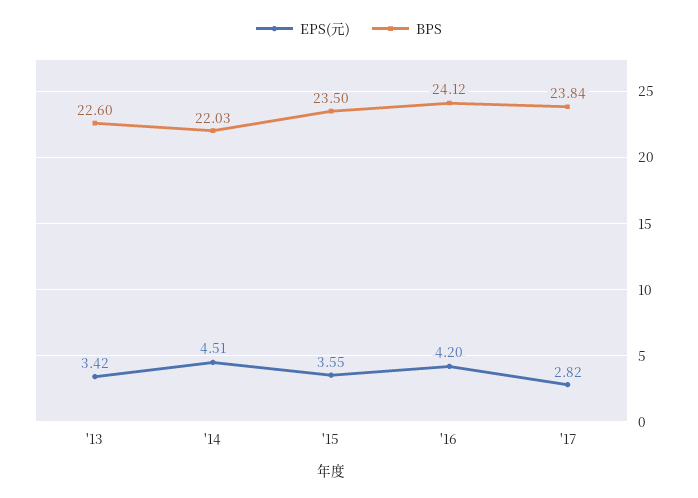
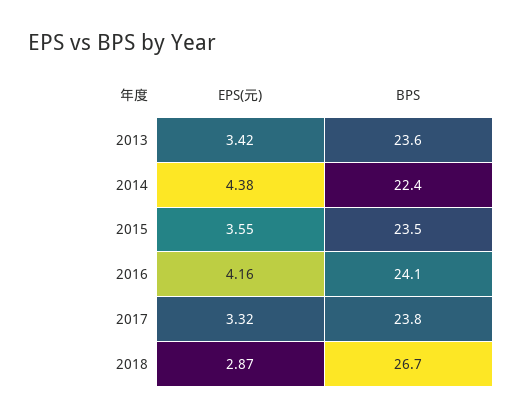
BPS, '13: 22.6 -> 23.6
EPS(元), '14: 4.51 -> 4.38
BPS, '14: 22.03 -> 22.4
EPS(元), '16: 4.2 -> 4.16
EPS(元), '17: 2.82 -> 3.32
EPS(元), 2018: none -> 2.87
BPS, 2018: none -> 26.7

